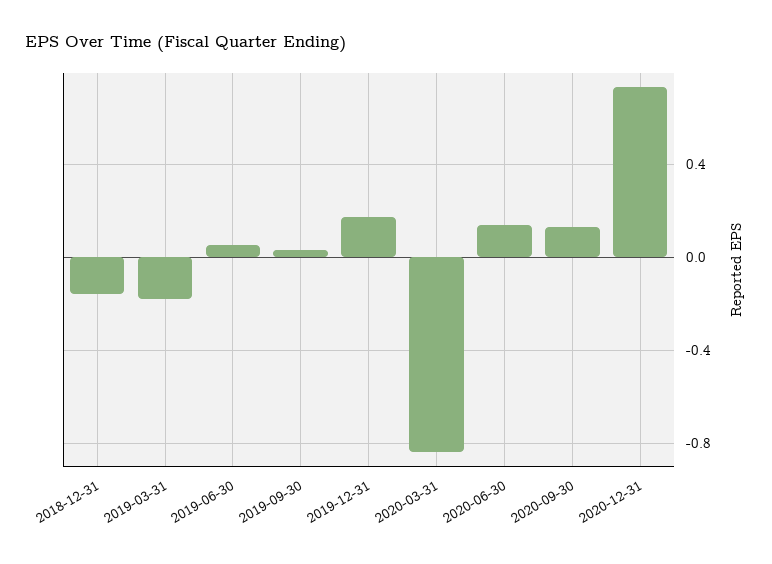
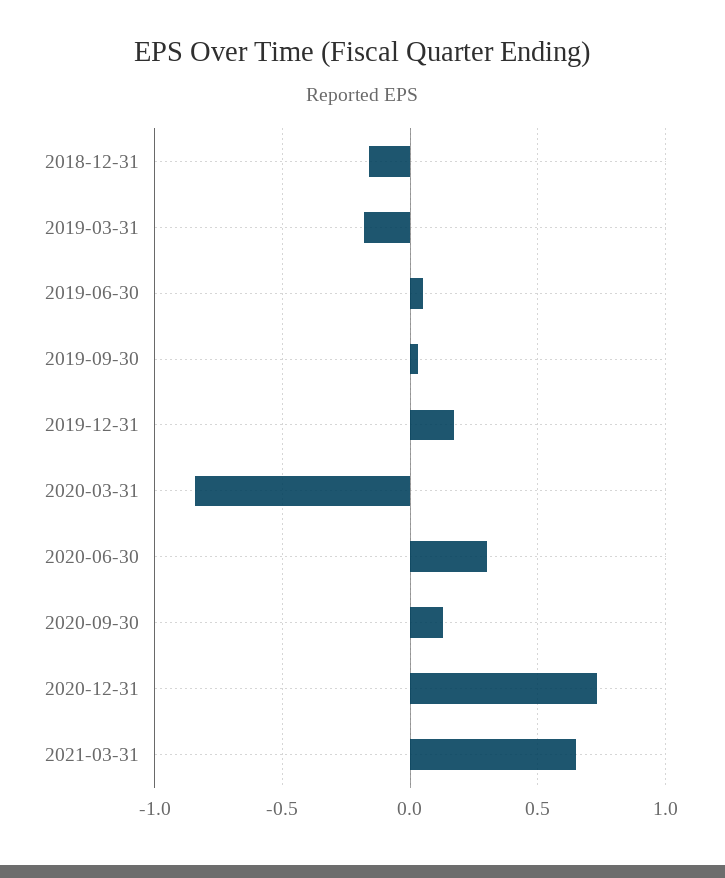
2020-06-30: 0.15 -> 0.3
2021-03-31: none -> 0.65

